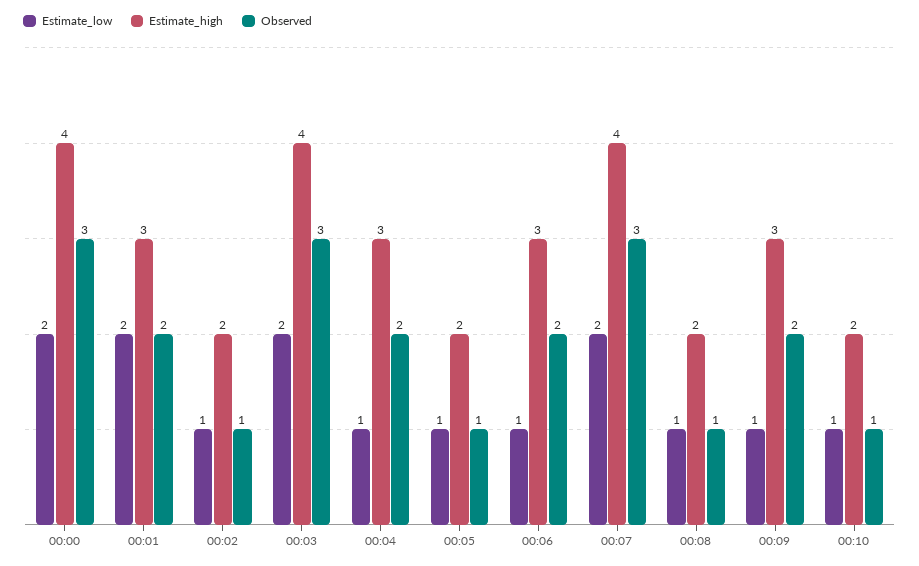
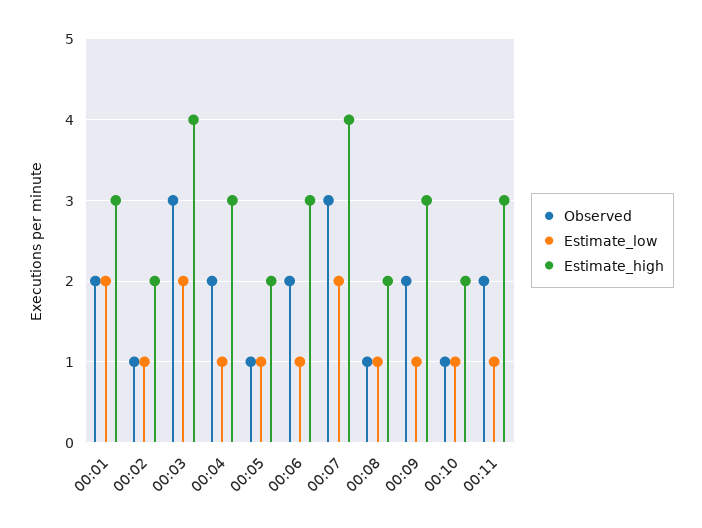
Estimate_low, 00:00: 2 -> none
Estimate_high, 00:00: 4 -> none
Observed, 00:00: 3 -> none
Observed, 00:11: none -> 2
Estimate_low, 00:11: none -> 1
Estimate_high, 00:11: none -> 3

